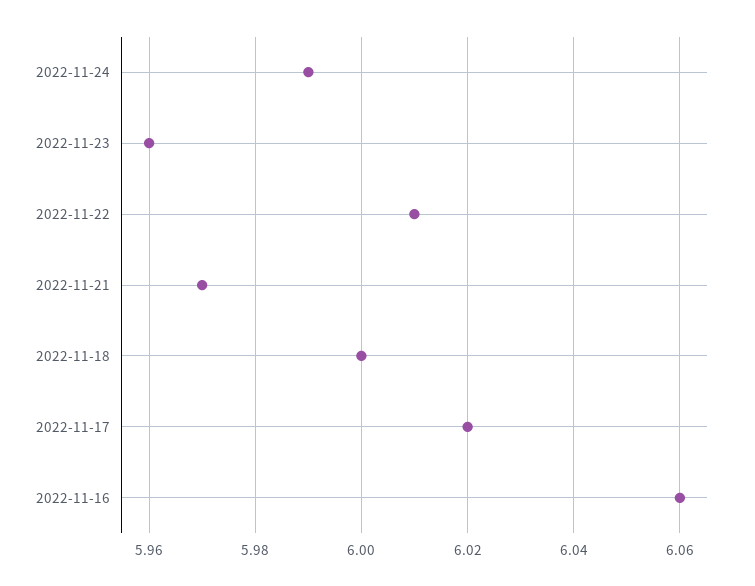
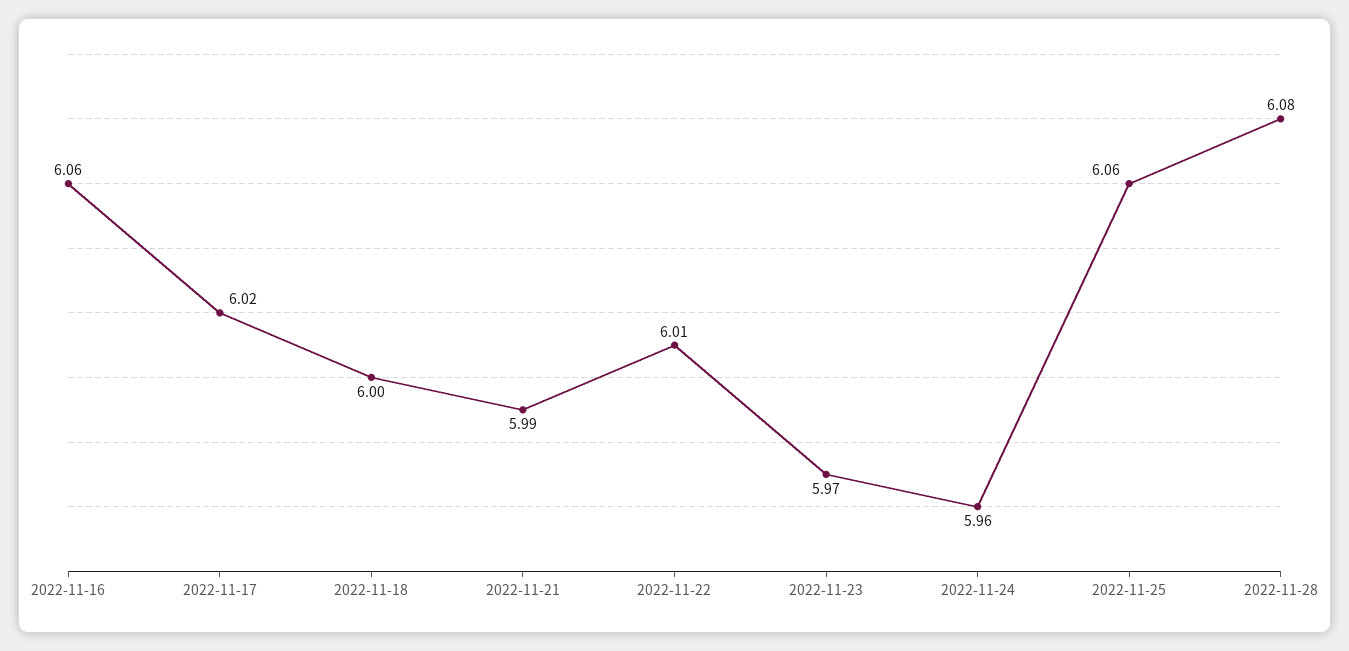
2022-11-24: 5.99 -> 5.96
2022-11-23: 5.96 -> 5.97
2022-11-21: 5.97 -> 5.99
2022-11-25: none -> 6.06
2022-11-28: none -> 6.08

